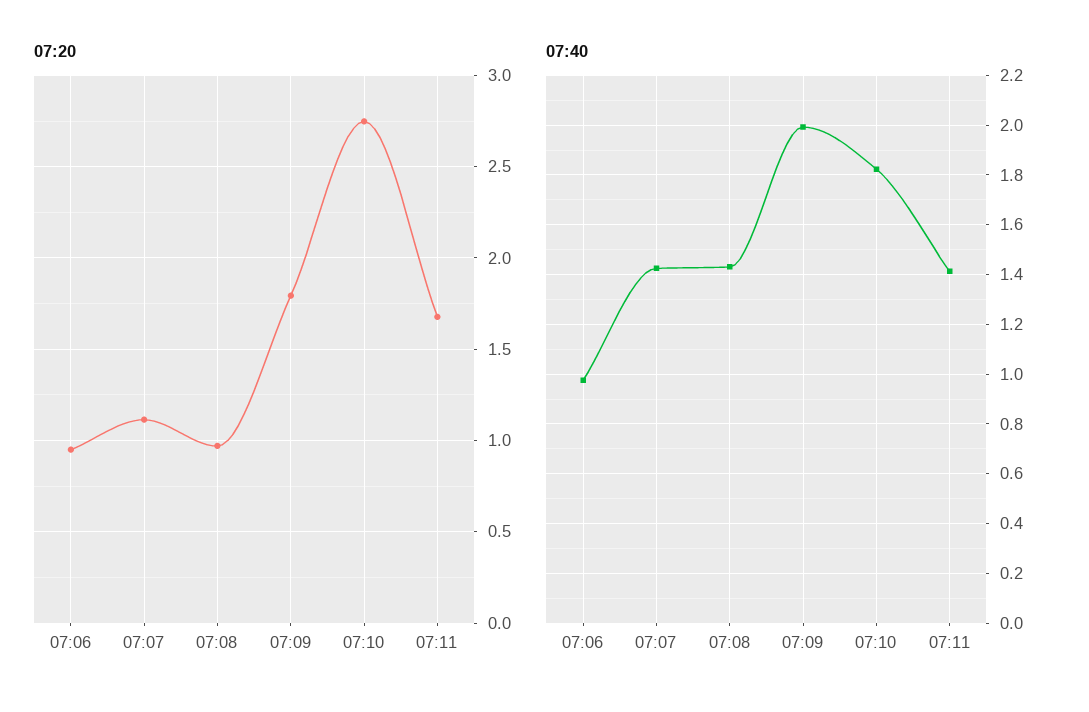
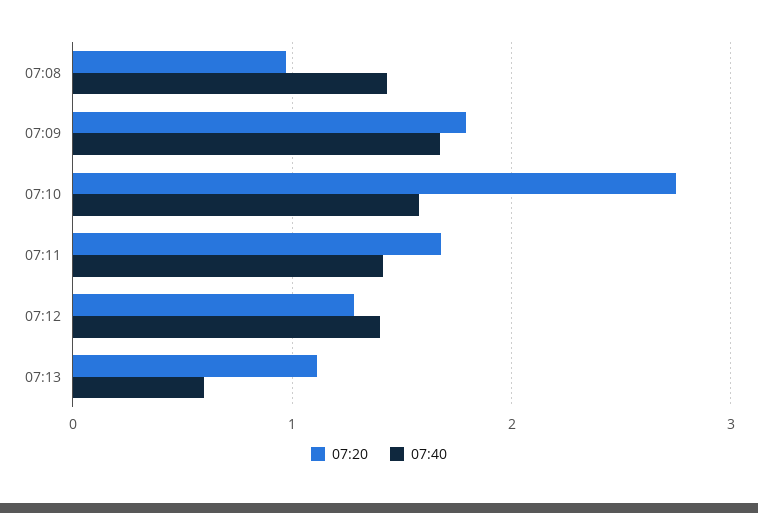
07:20, 07:06: 0.95 -> none
07:20, 07:07: 1.1 -> none
07:40, 07:06: 0.975 -> none
07:40, 07:07: 1.425 -> none
07:40, 07:09: 2 -> 1.7
07:40, 07:10: 1.825 -> 1.6
07:20, 07:12: none -> 1.3
07:40, 07:12: none -> 1.4
07:20, 07:13: none -> 1.1
07:40, 07:13: none -> 0.6

